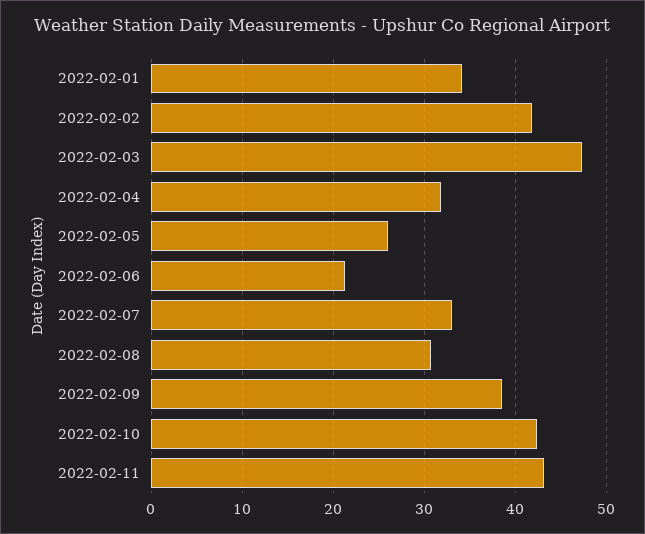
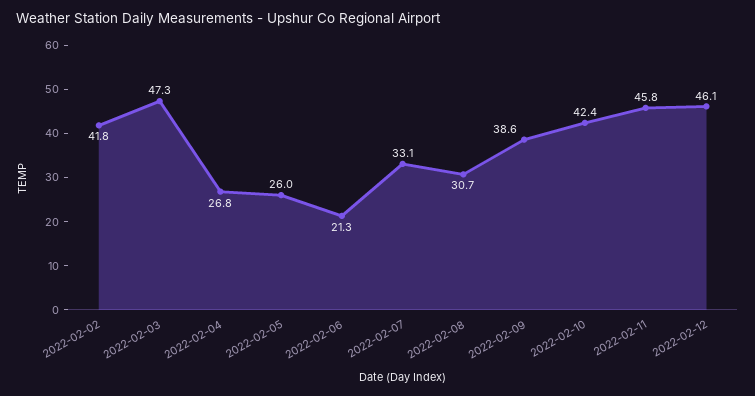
2022-02-01: 34 -> none
2022-02-04: 32 -> 26.8
2022-02-11: 43 -> 45.8
2022-02-12: none -> 46.1

